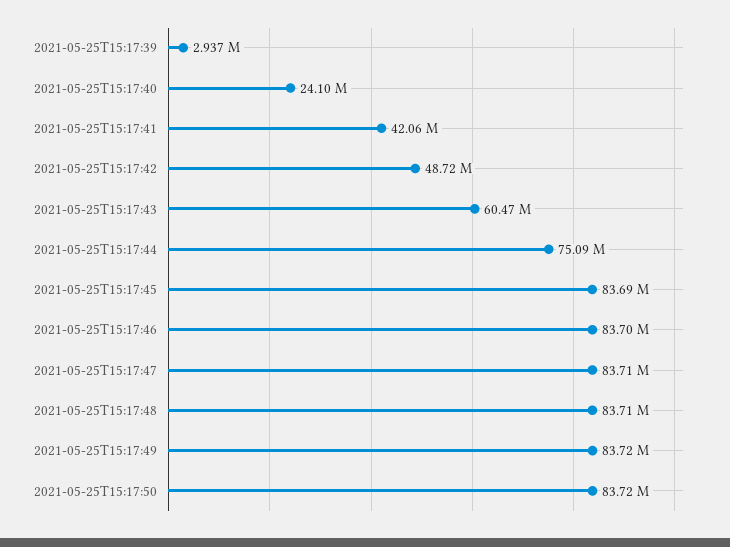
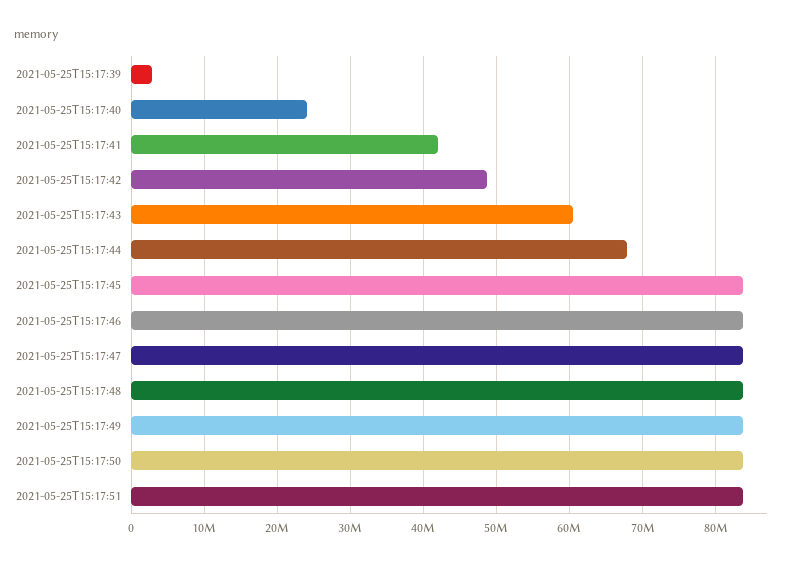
2021-05-25T15:17:44: 75090000 -> 68000000
2021-05-25T15:17:51: none -> 84000000

